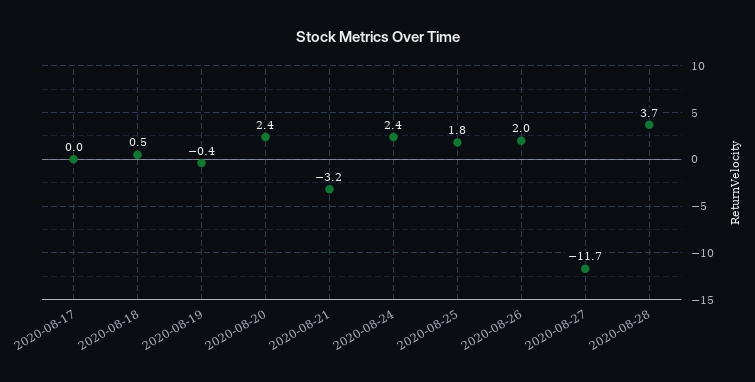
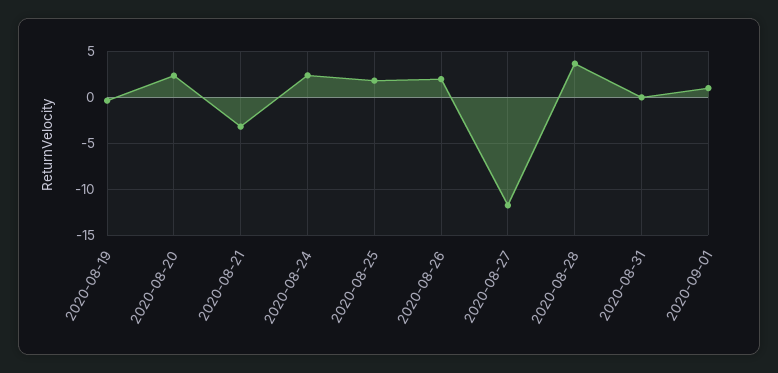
2020-08-17: 0 -> none
2020-08-18: 0.5 -> none
2020-08-31: none -> 0
2020-09-01: none -> 1

